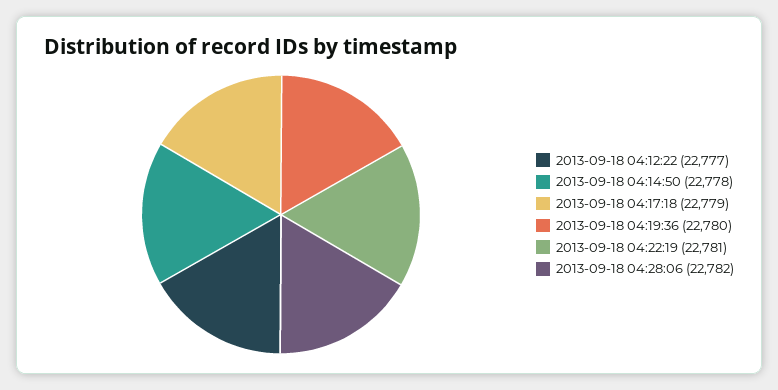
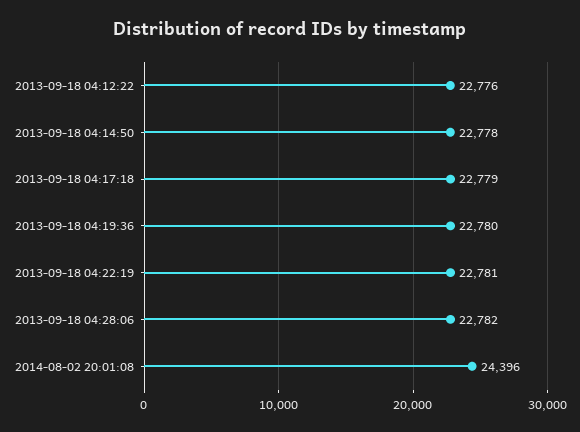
2013-09-18 04:12:22: 22777 -> 22776
2014-08-02 20:01:08: none -> 24396

